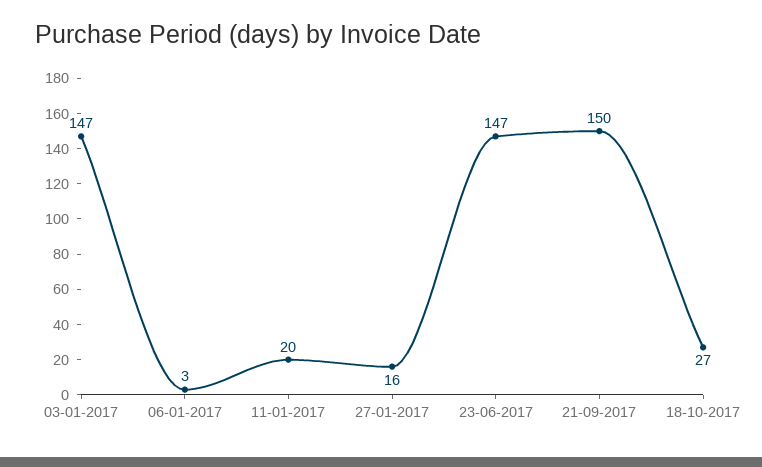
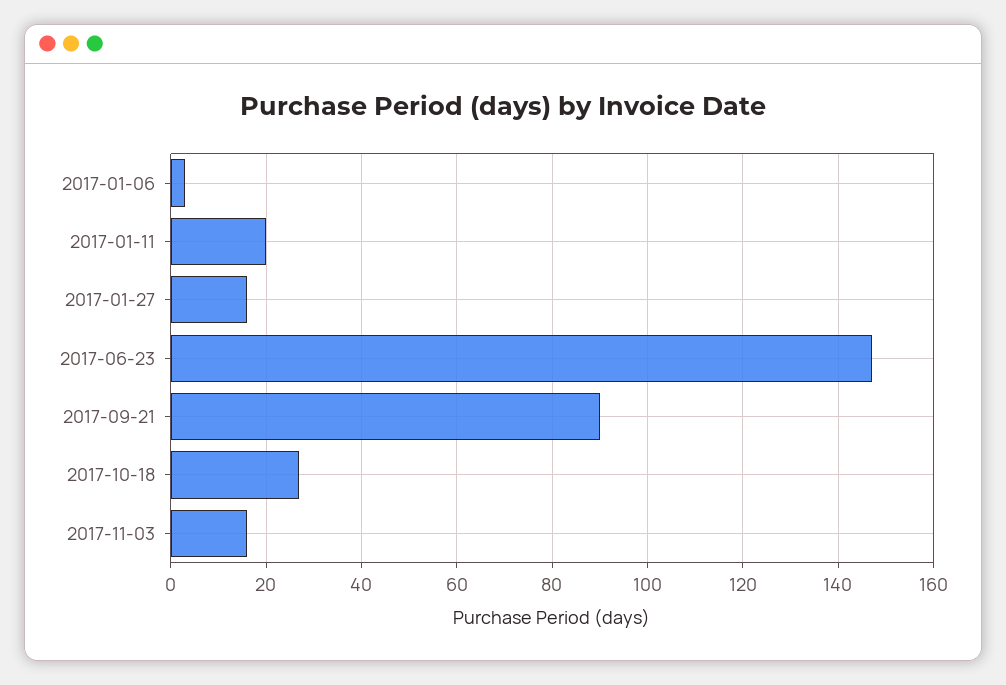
03-01-2017: 147 -> none
21-09-2017: 150 -> 90
2017-11-03: none -> 15

